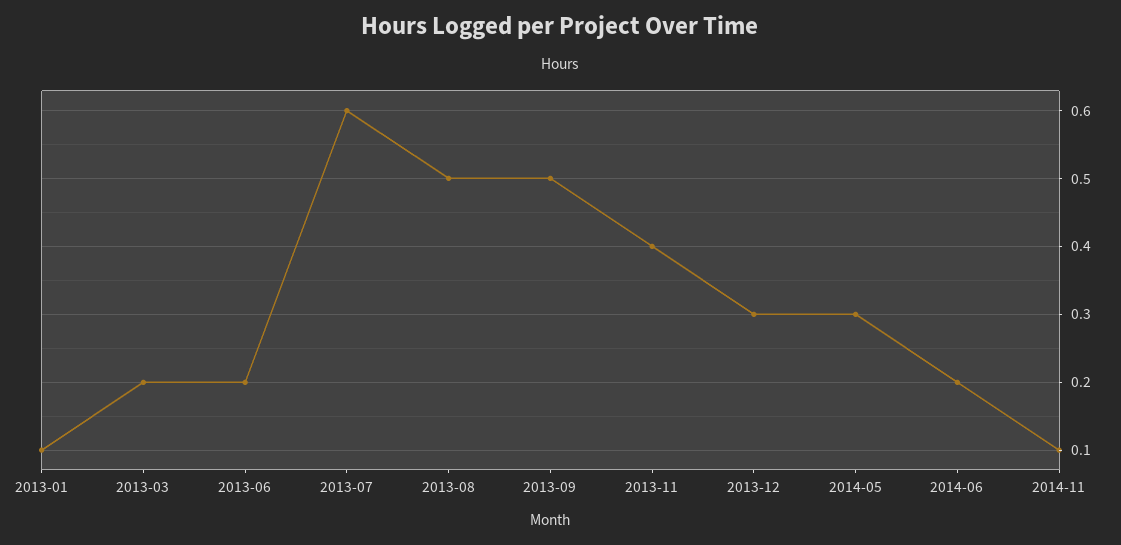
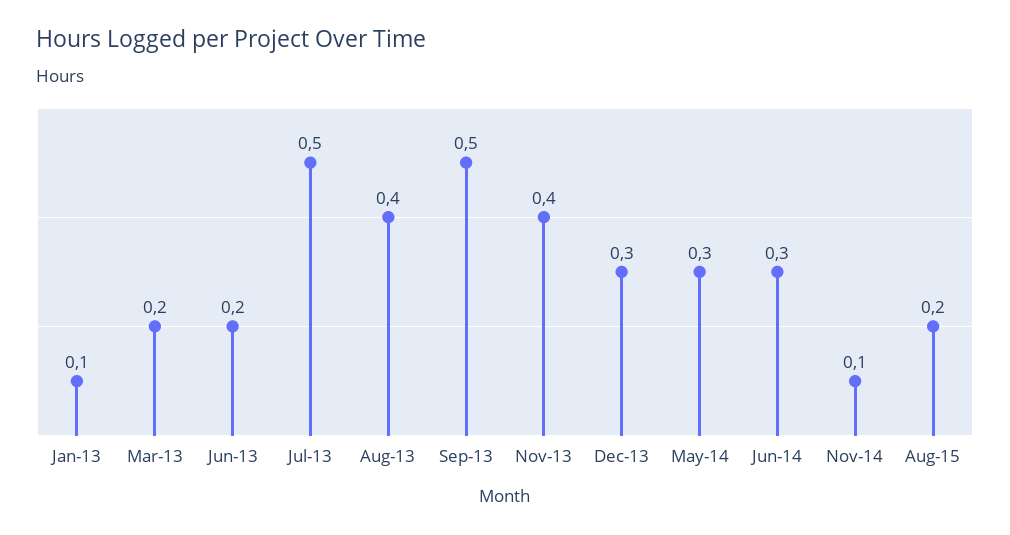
2013-07: 0.6 -> 0.5
2013-08: 0.5 -> 0.4
2014-06: 0.2 -> 0.3
Aug-15: none -> 0.2

